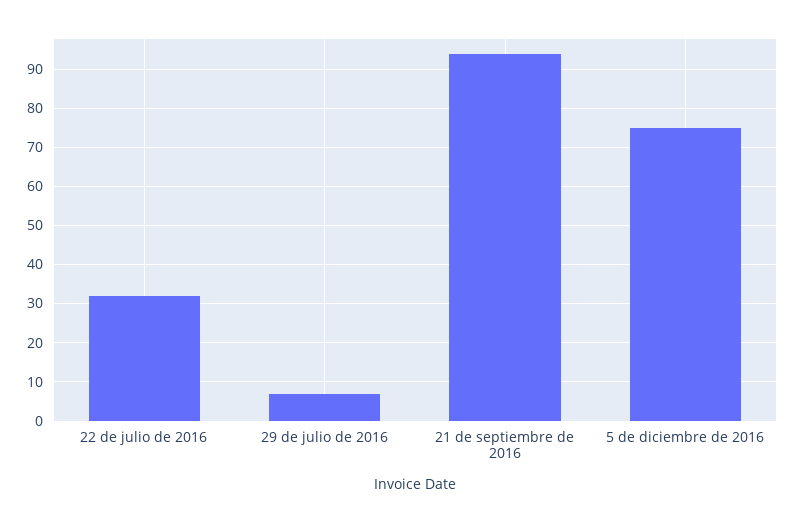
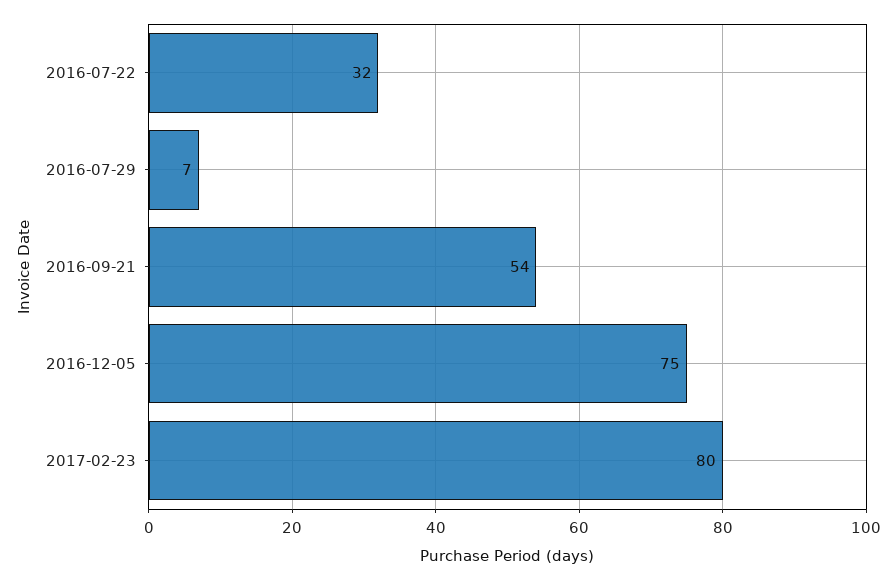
21 de septiembre de 2016: 95 -> 54
2017-02-23: none -> 80

